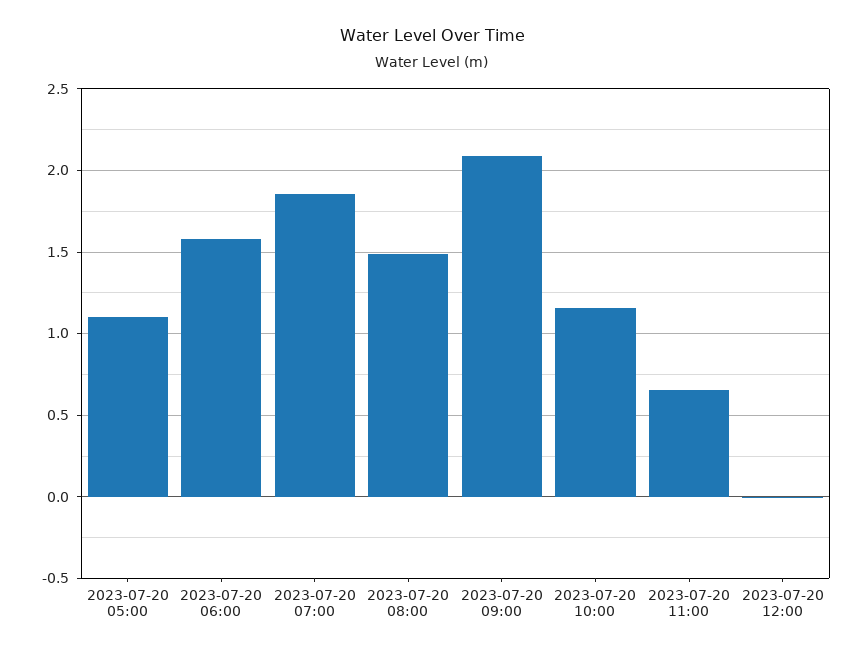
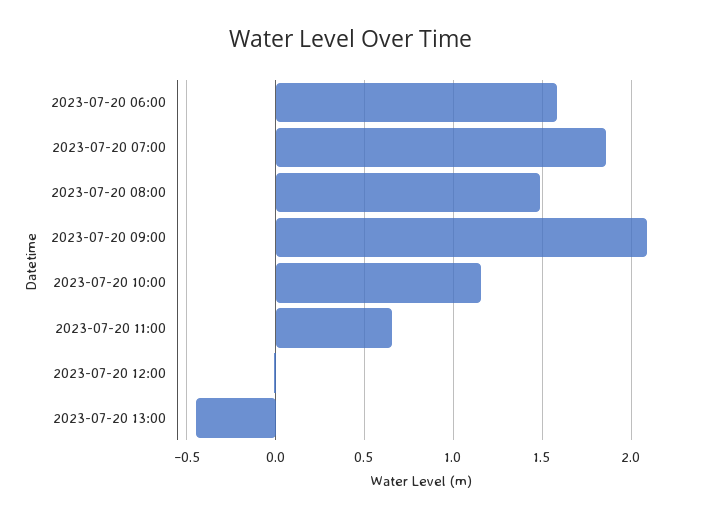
2023-07-20 05:00: 1.1 -> none
2023-07-20 13:00: none -> -0.45

